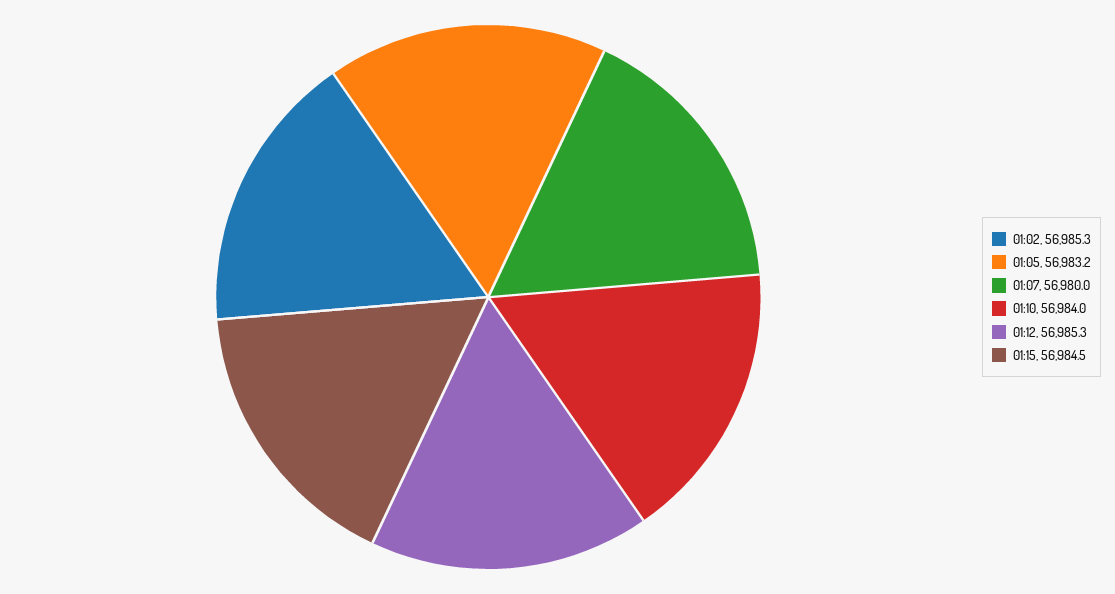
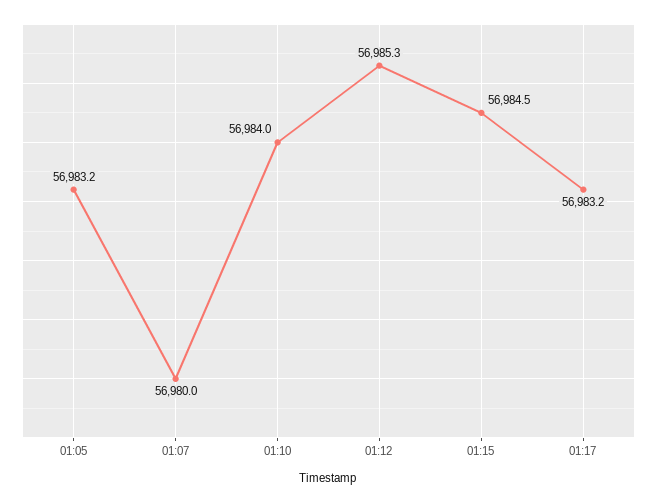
01:02: 56985.3 -> none
01:17: none -> 56983.2

